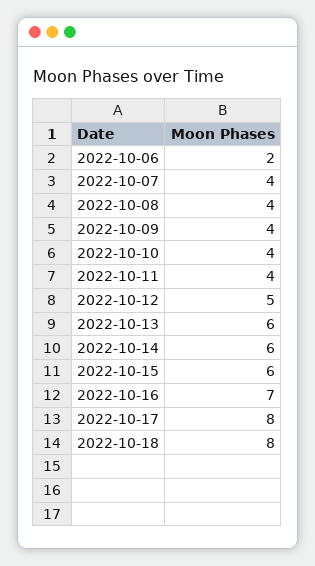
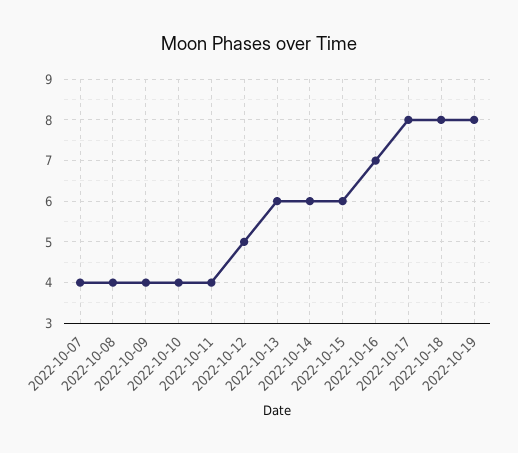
2022-10-06: 2 -> none
2022-10-19: none -> 8

